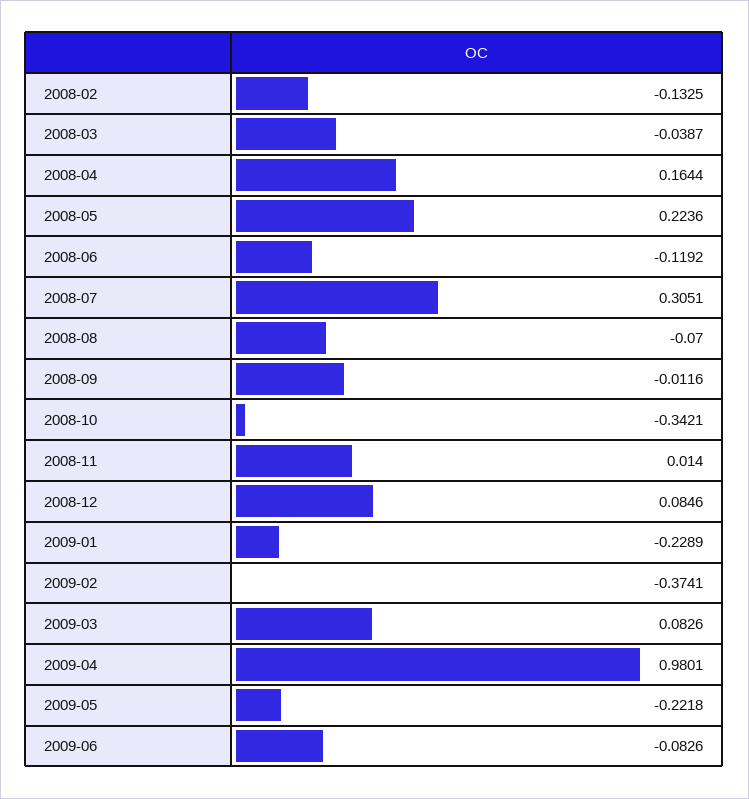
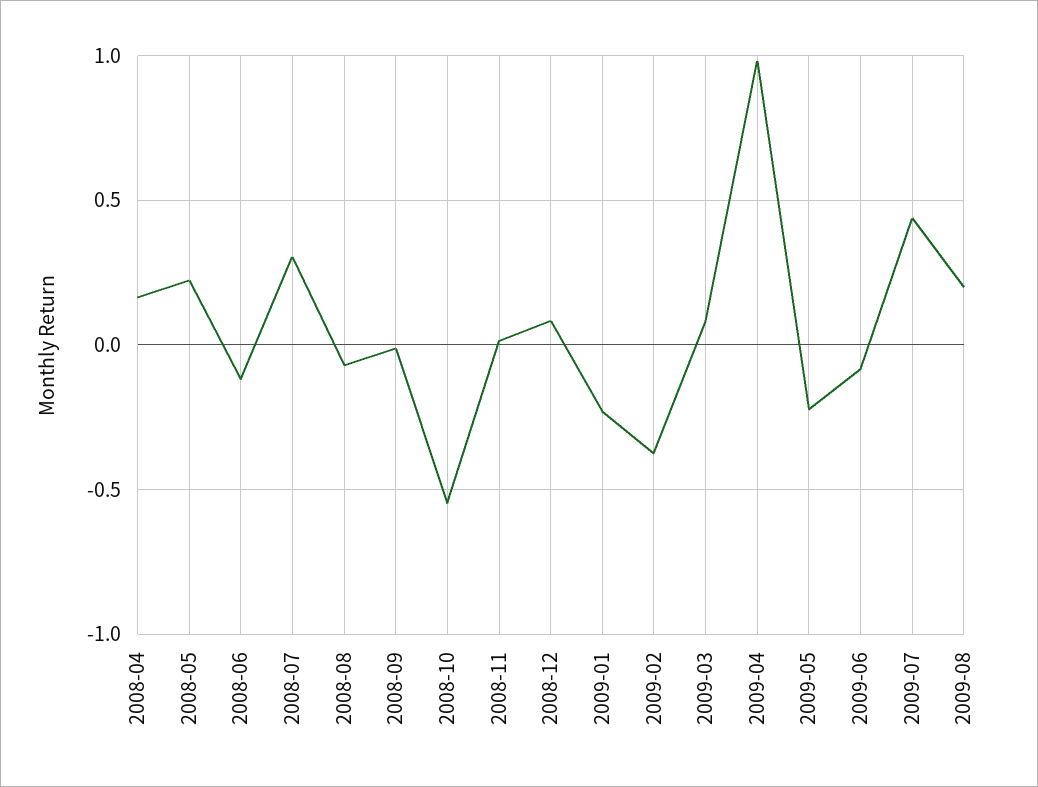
2008-02: -0.1325 -> none
2008-03: -0.0387 -> none
2008-10: -0.3421 -> -0.55
2009-07: none -> 0.45
2009-08: none -> 0.2

